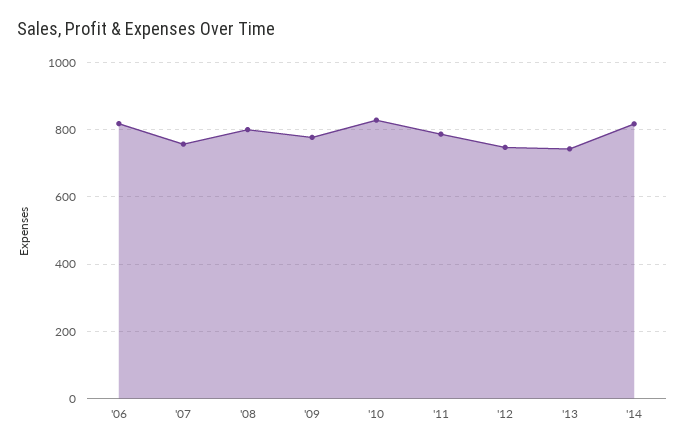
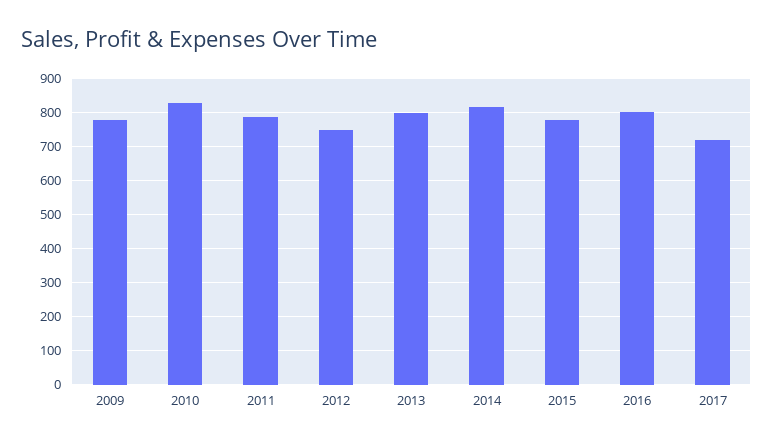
'06: 820 -> none
'07: 760 -> none
'08: 800 -> none
'13: 740 -> 800
2015: none -> 780
2016: none -> 800
2017: none -> 720

